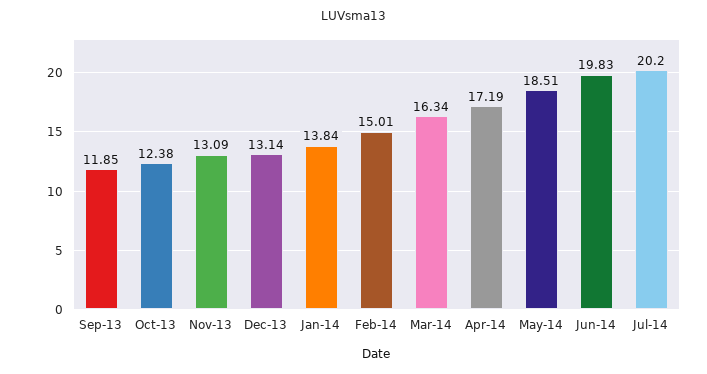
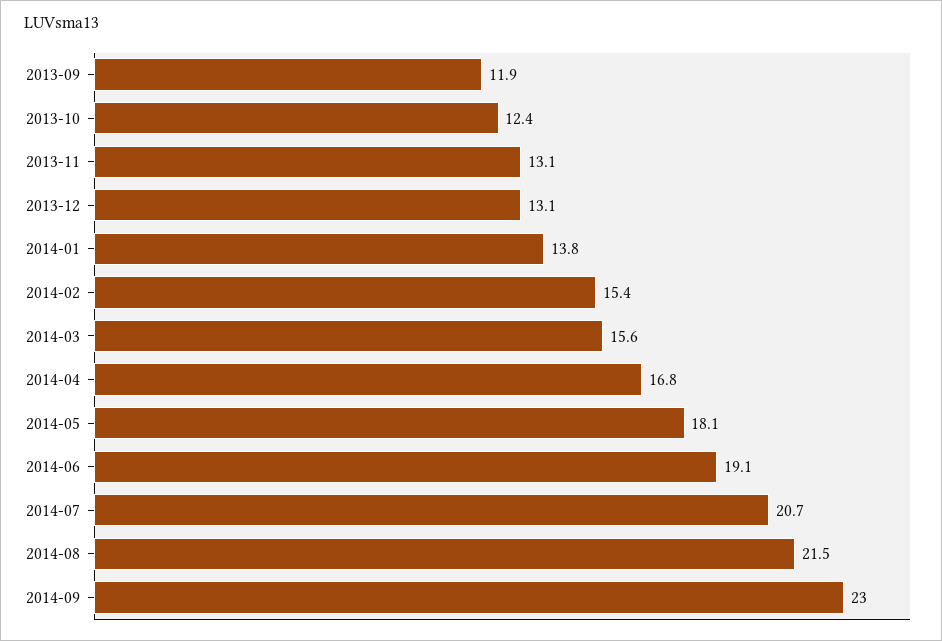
Feb-14: 15.01 -> 15.4
Mar-14: 16.34 -> 15.6
Apr-14: 17.19 -> 16.8
May-14: 18.51 -> 18.1
Jun-14: 19.83 -> 19.1
Jul-14: 20.2 -> 20.7
2014-08: none -> 21.5
2014-09: none -> 23

